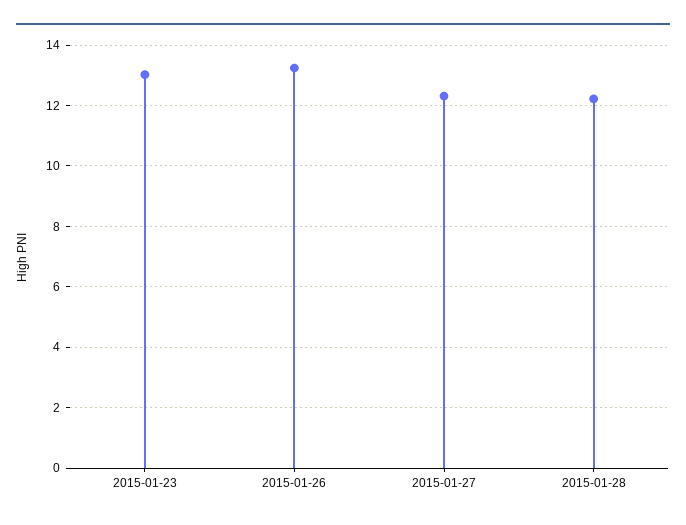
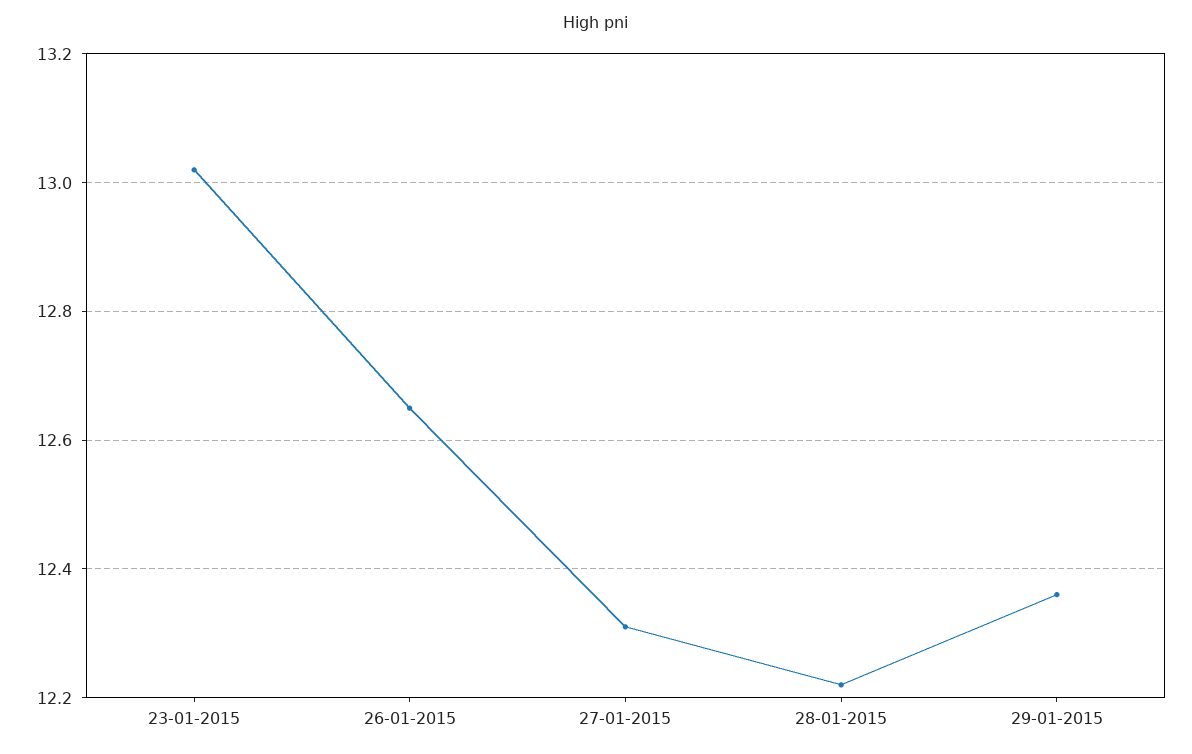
2015-01-26: 13.2 -> 12.65
29-01-2015: none -> 12.35

